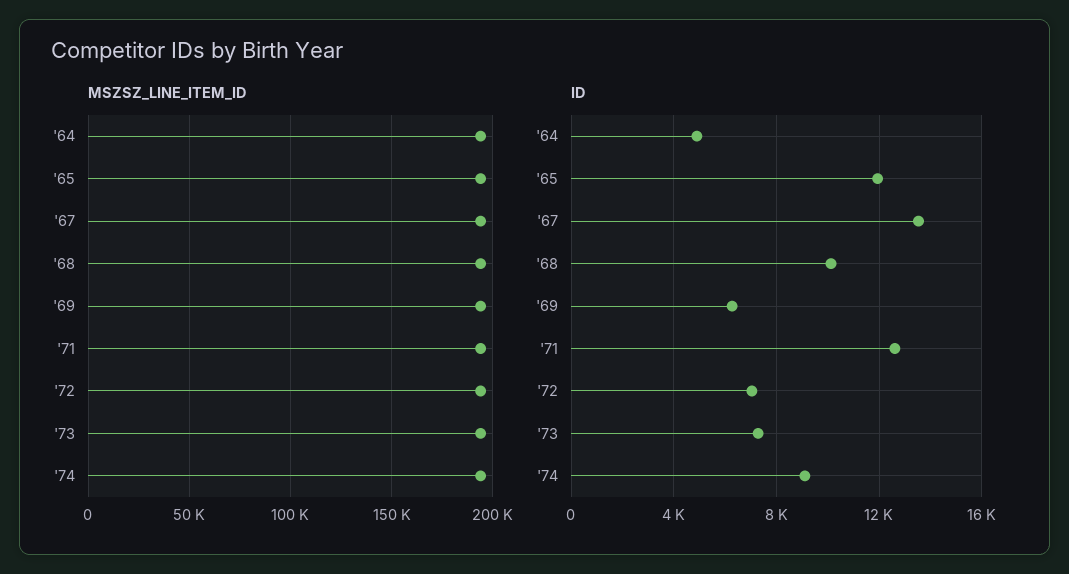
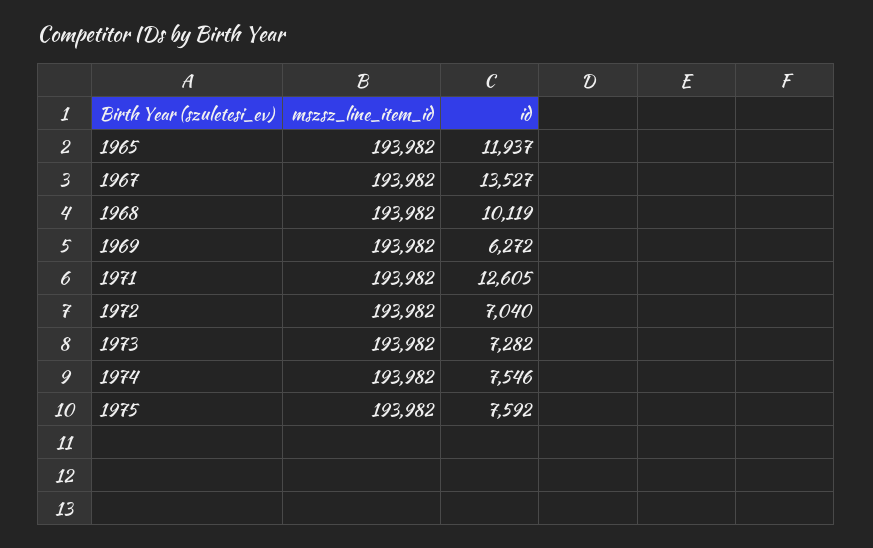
MSZSZ_LINE_ITEM_ID, '64: 195000 -> none
ID, '64: 5000 -> none
ID, '74: 9000 -> 7546
MSZSZ_LINE_ITEM_ID, 1975: none -> 193982
ID, 1975: none -> 7592

